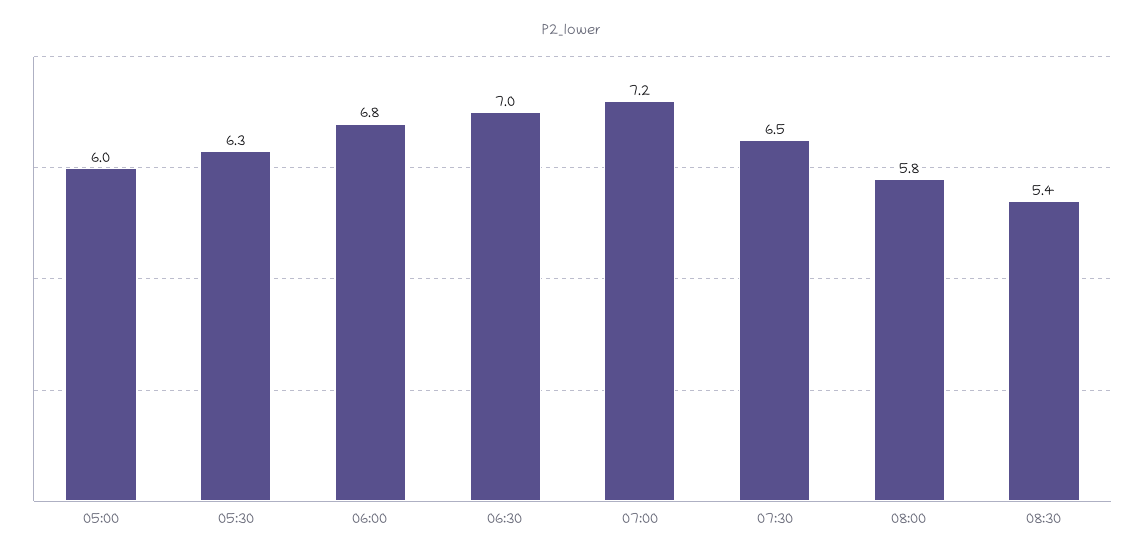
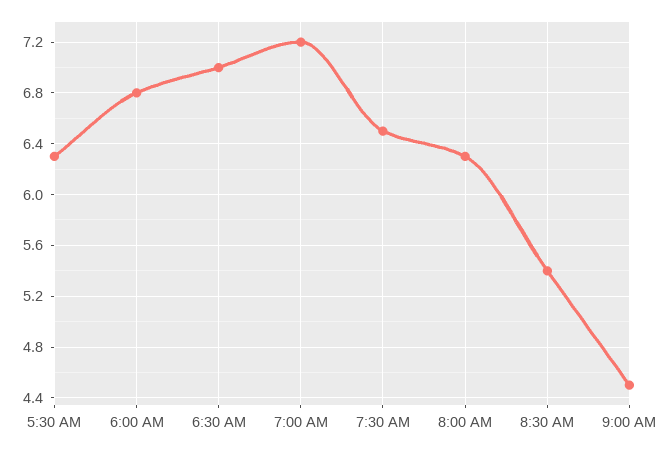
05:00: 6 -> none
08:00: 5.8 -> 6.3
9:00 AM: none -> 4.5

